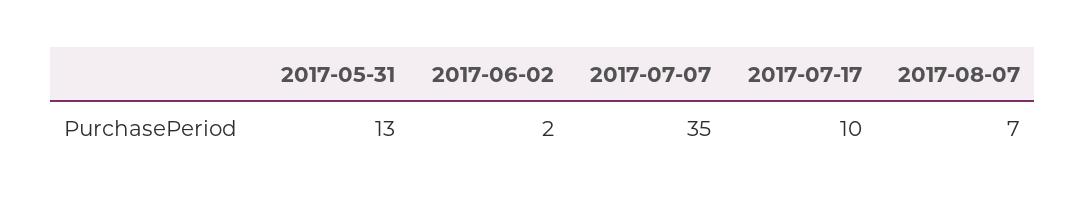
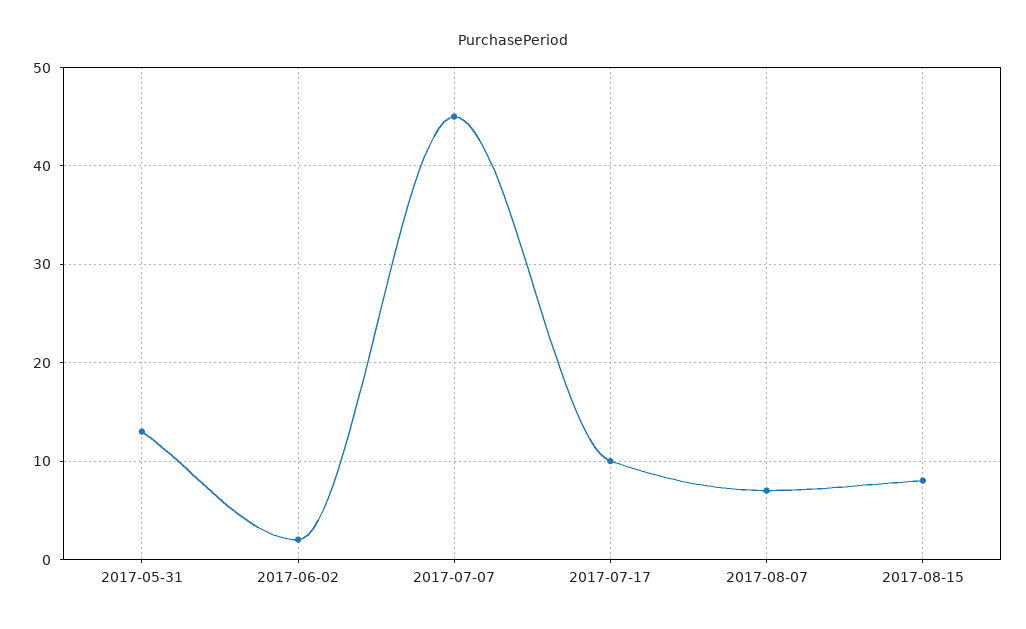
2017-07-07: 35 -> 45
2017-08-15: none -> 8

